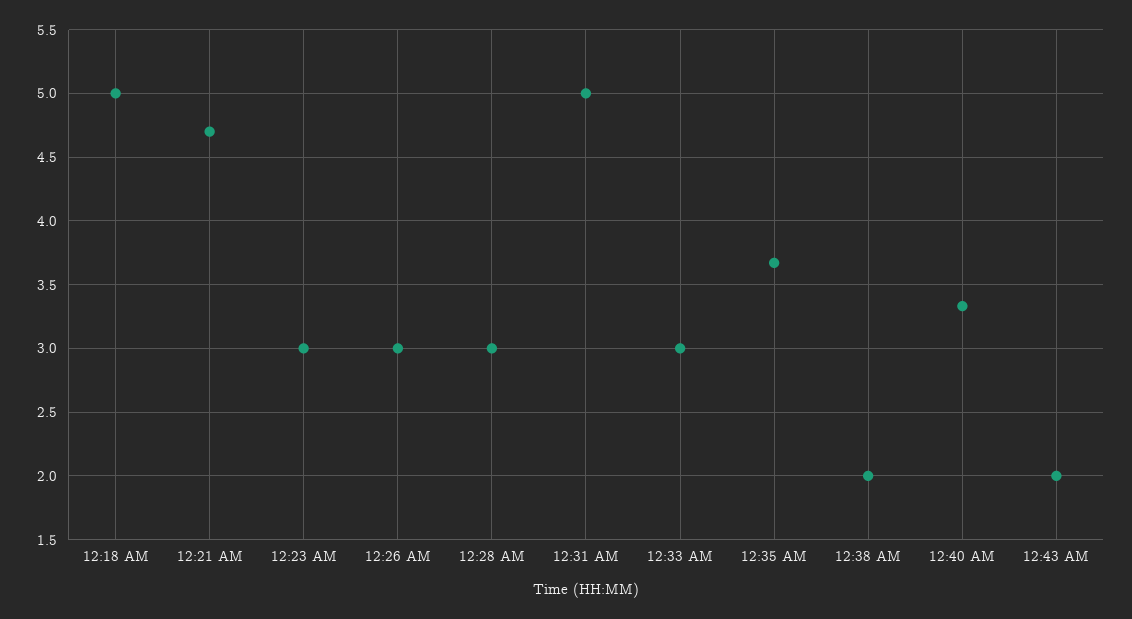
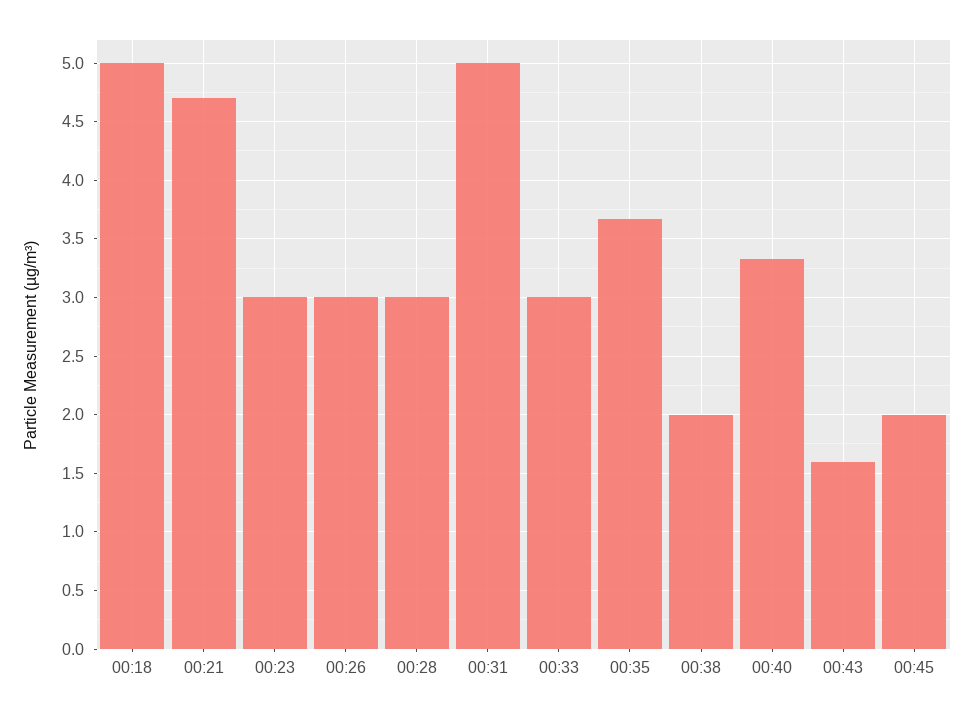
12:43 AM: 2 -> 1.6
00:45: none -> 2

